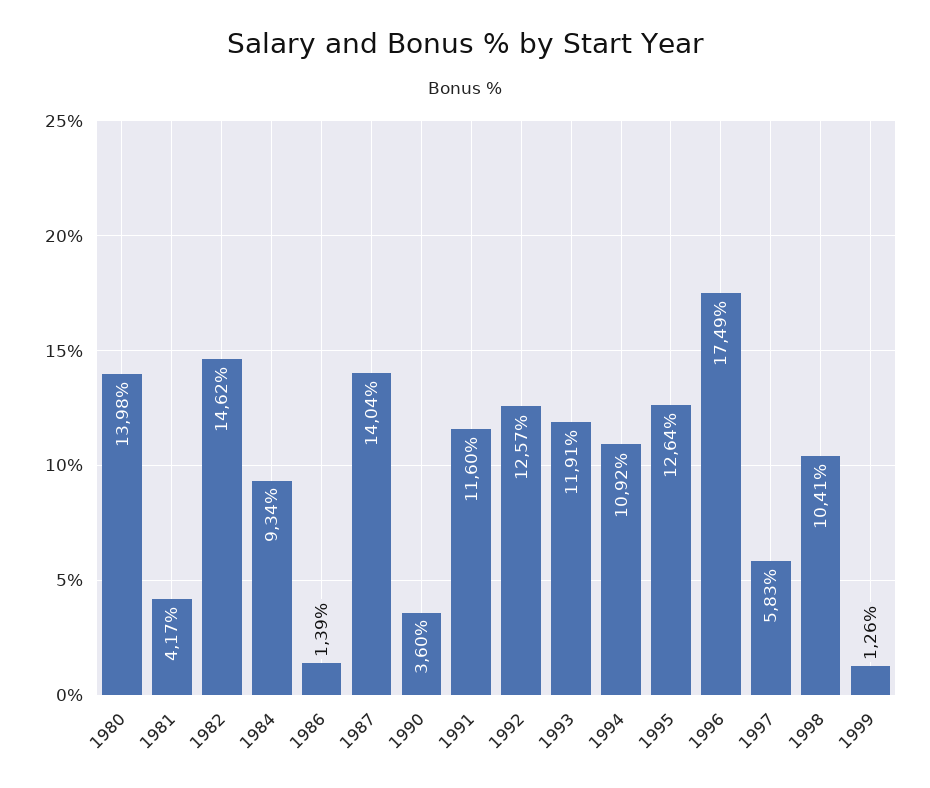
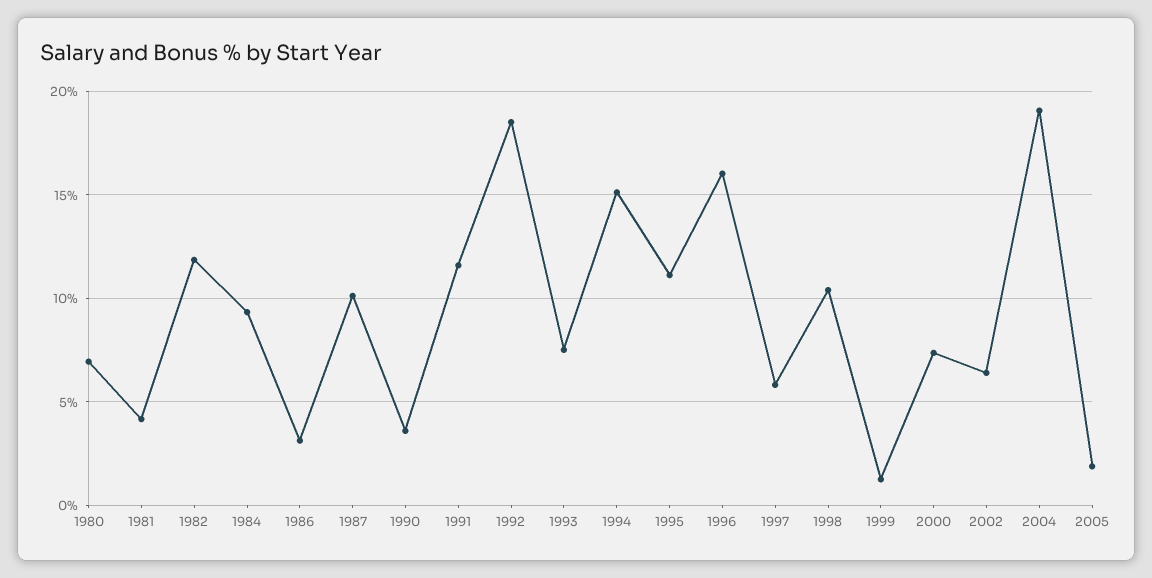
1980: 13.98 -> 7
1982: 14.62 -> 12
1986: 1.39 -> 3
1987: 14.04 -> 10
1992: 12.57 -> 18.5
1993: 11.91 -> 7.5
1994: 10.92 -> 15
1995: 12.64 -> 11
1996: 17.49 -> 16
2000: none -> 7.5
2002: none -> 6.5
2004: none -> 19
2005: none -> 2

